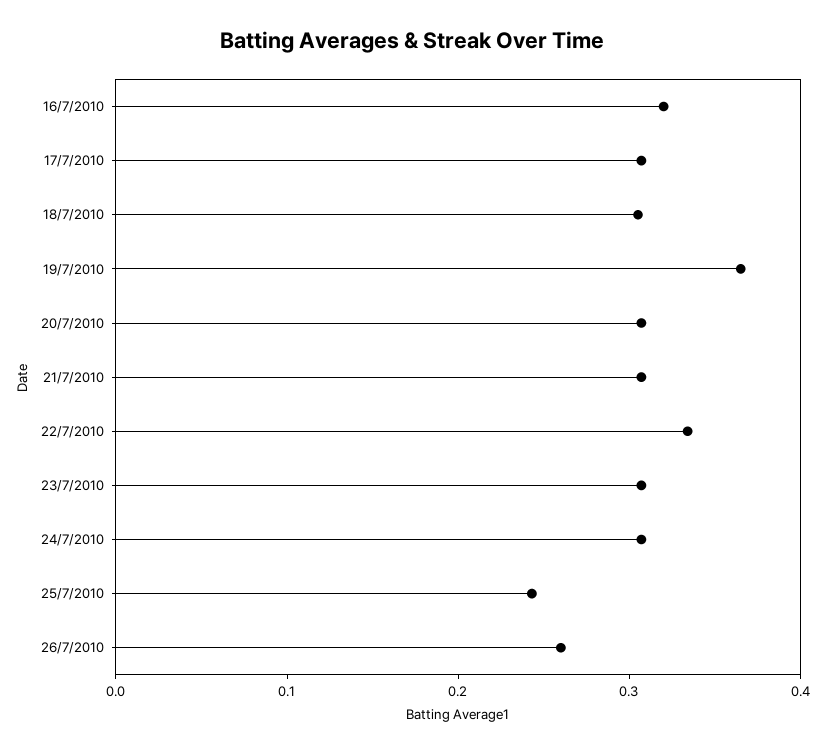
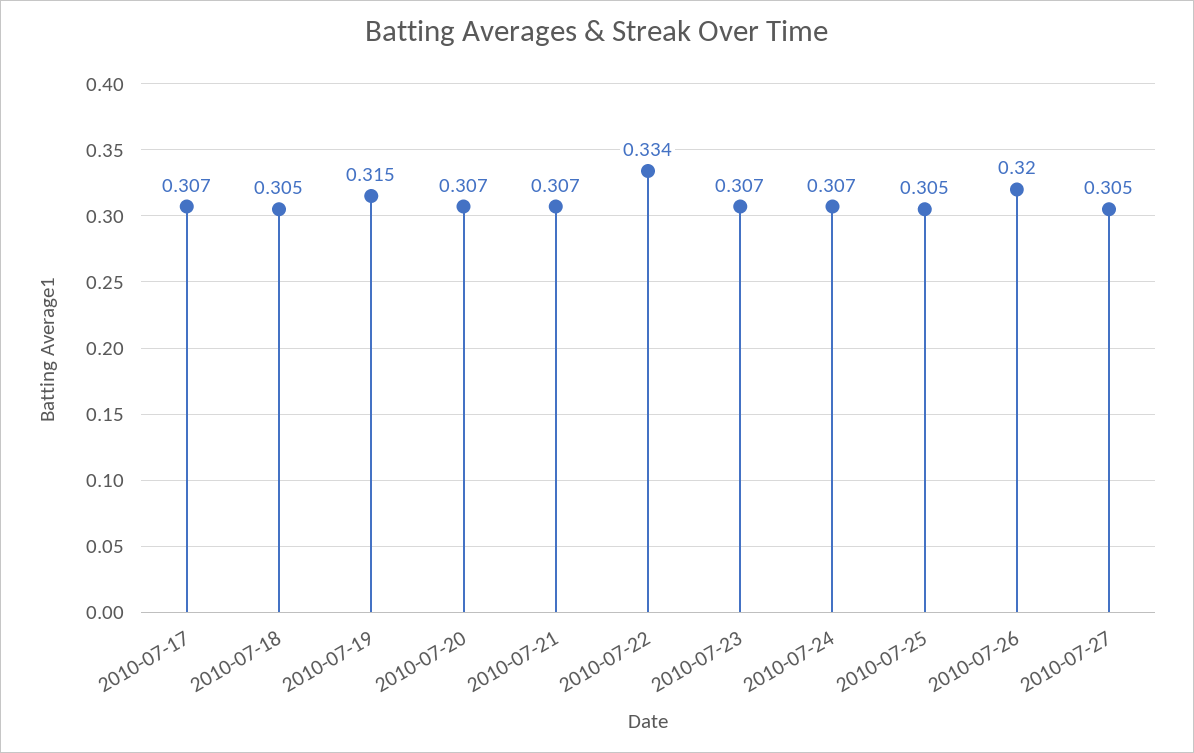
16/7/2010: 0.32 -> none
19/7/2010: 0.36 -> 0.315
25/7/2010: 0.24 -> 0.305
26/7/2010: 0.26 -> 0.32
2010-07-27: none -> 0.305

